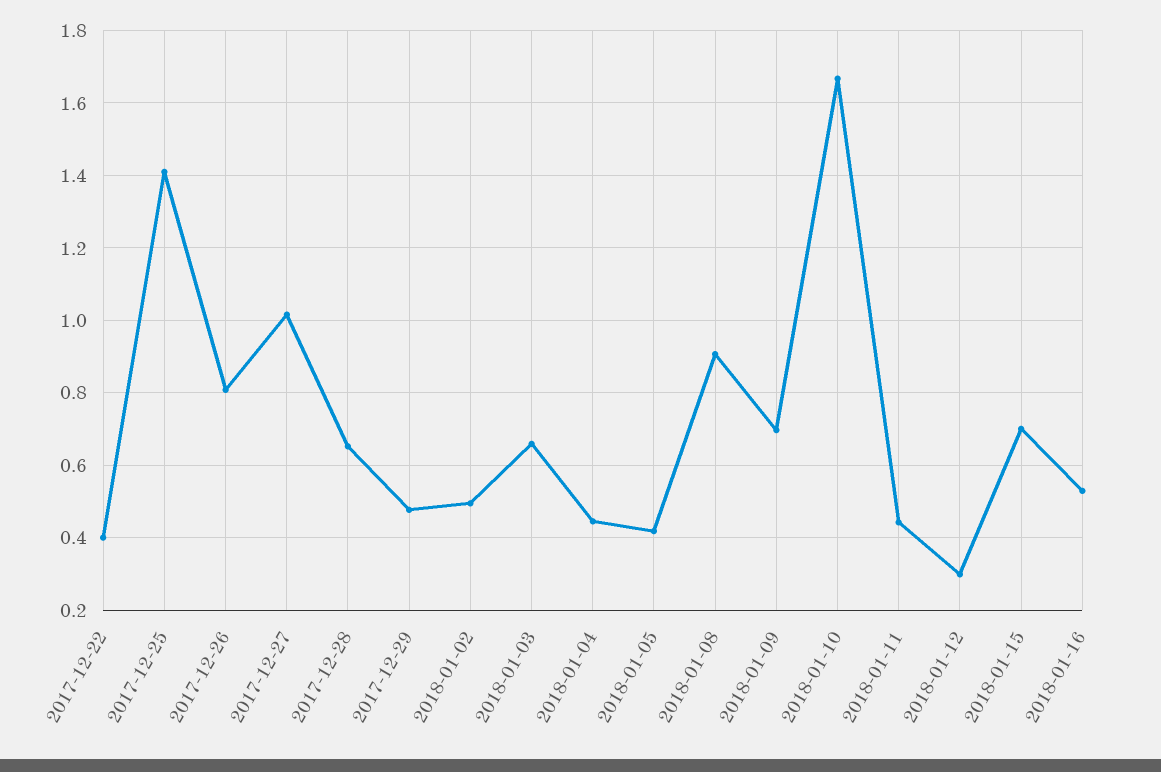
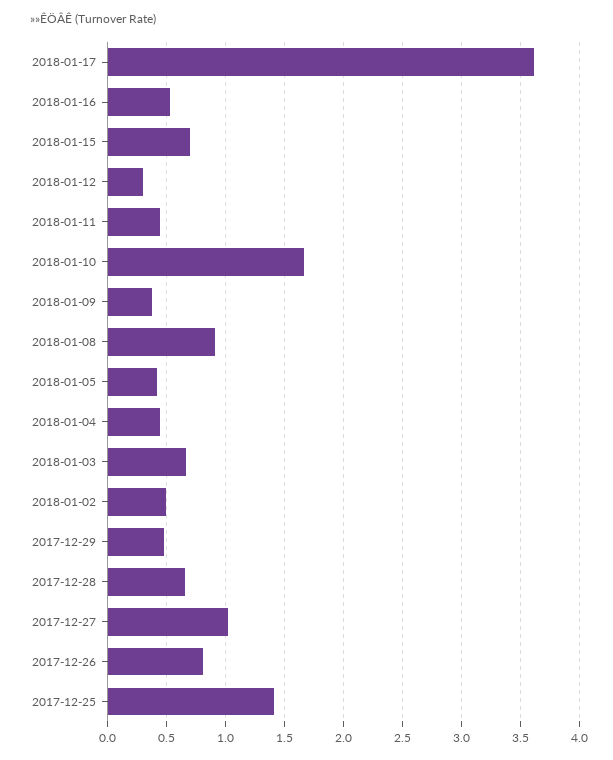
2017-12-22: 0.4 -> none
2018-01-09: 0.7 -> 0.4
2018-01-17: none -> 3.6

